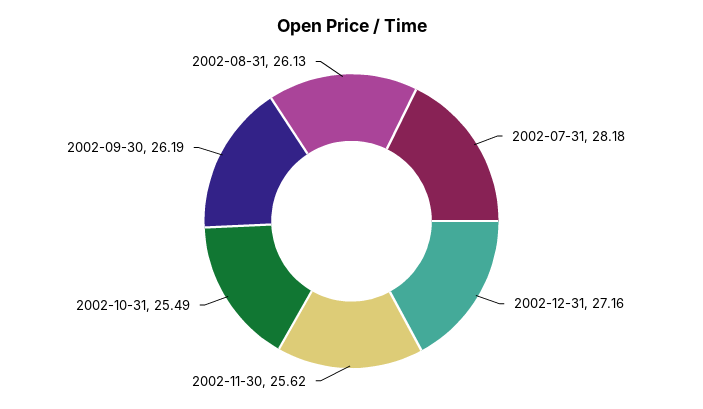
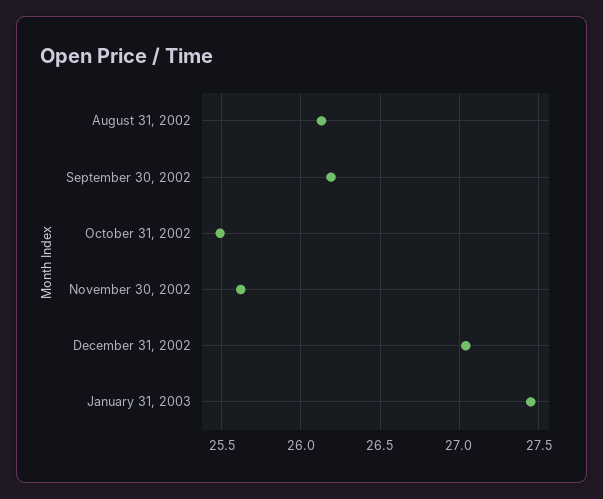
2002-07-31: 28.18 -> none
2002-12-31: 27.16 -> 27.05
January 31, 2003: none -> 27.45

